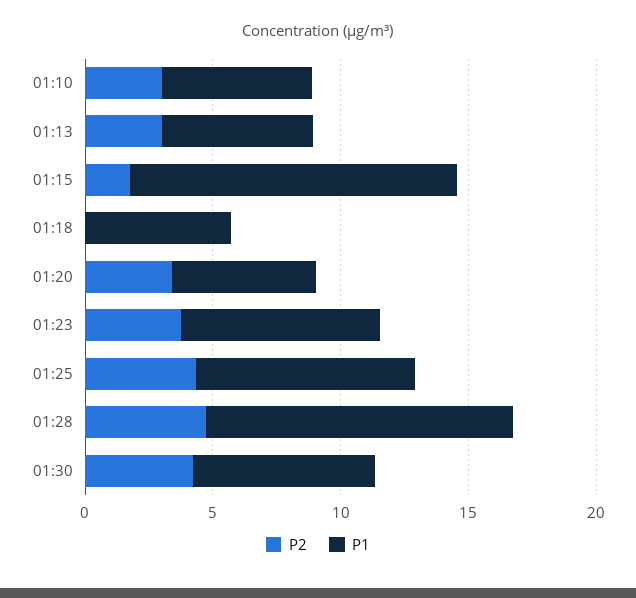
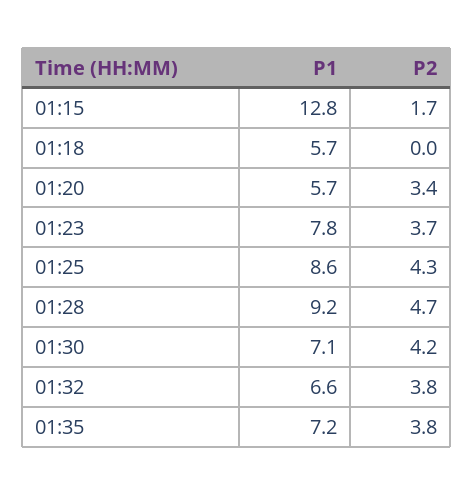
P2, 01:10: 3 -> none
P1, 01:10: 6 -> none
P2, 01:13: 3 -> none
P1, 01:13: 6 -> none
P1, 01:28: 12 -> 9.2
P1, 01:32: none -> 6.6
P2, 01:32: none -> 3.8
P1, 01:35: none -> 7.2
P2, 01:35: none -> 3.8

